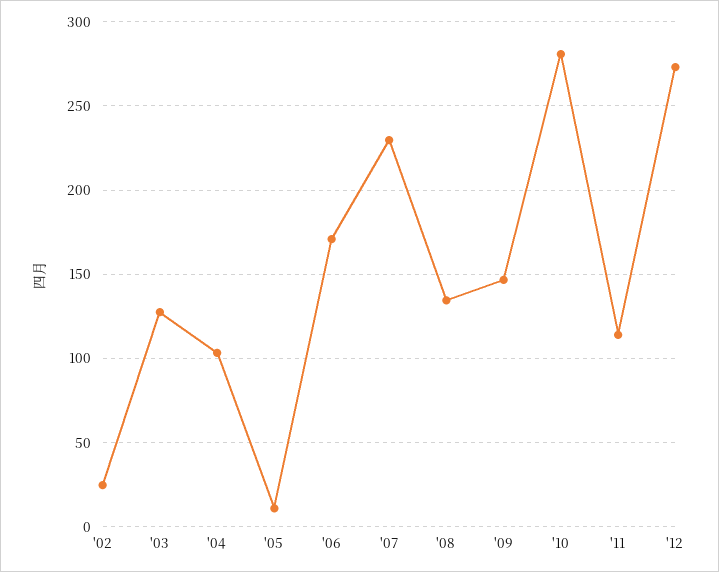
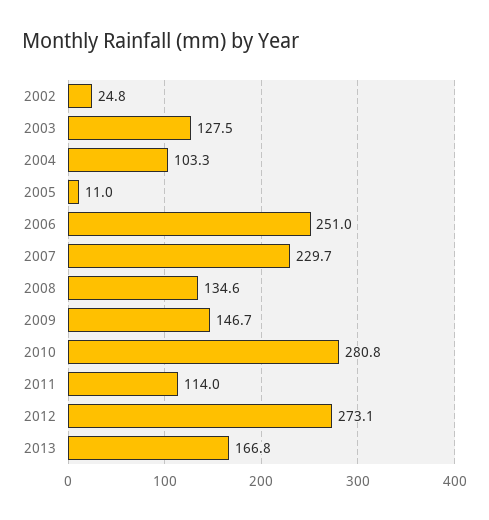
'06: 170 -> 251
2013: none -> 166.8

